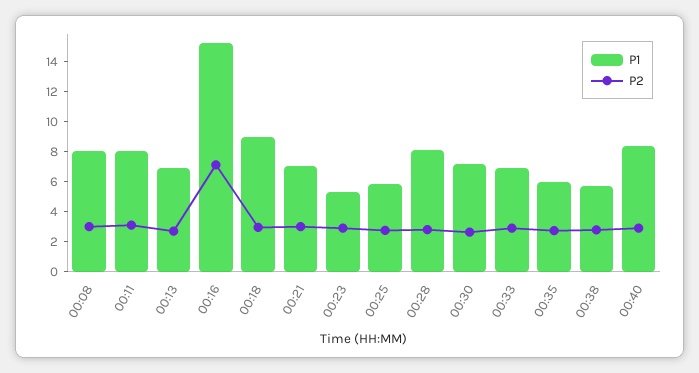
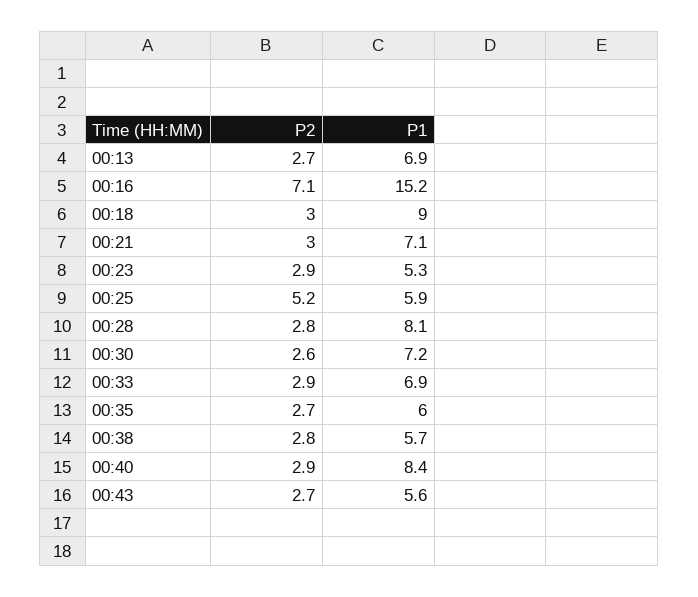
P1, 00:08: 8 -> none
P2, 00:08: 3 -> none
P1, 00:11: 8 -> none
P2, 00:11: 3 -> none
P2, 00:25: 3 -> 5.2
P2, 00:43: none -> 2.7
P1, 00:43: none -> 5.6

